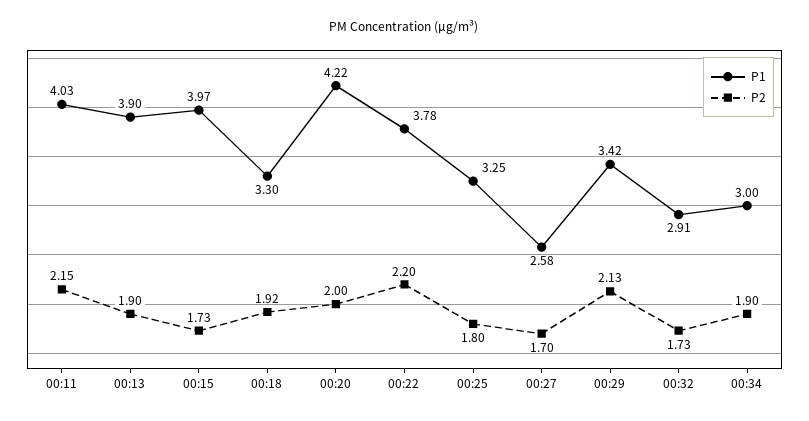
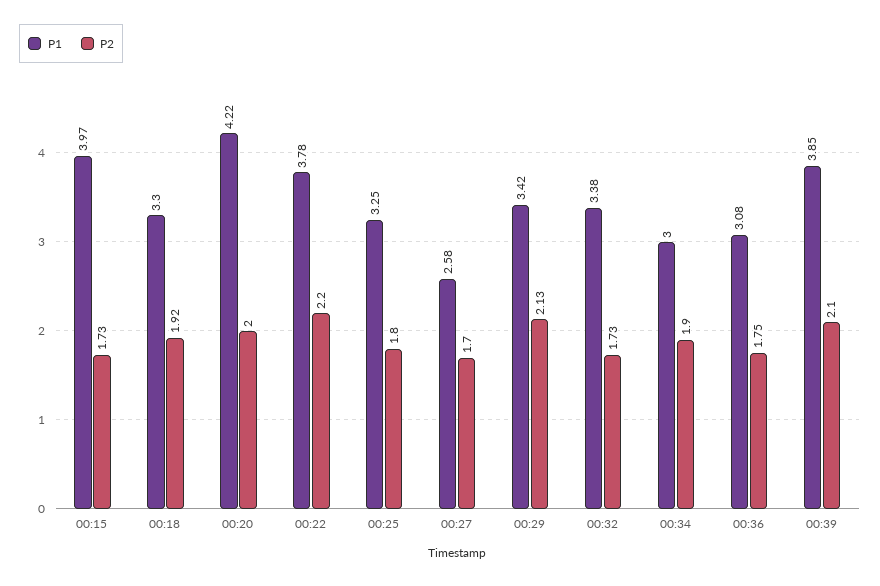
P1, 00:11: 4.03 -> none
P2, 00:11: 2.15 -> none
P1, 00:13: 3.9 -> none
P2, 00:13: 1.9 -> none
P1, 00:32: 2.91 -> 3.38
P1, 00:36: none -> 3.08
P2, 00:36: none -> 1.75
P1, 00:39: none -> 3.85
P2, 00:39: none -> 2.1

